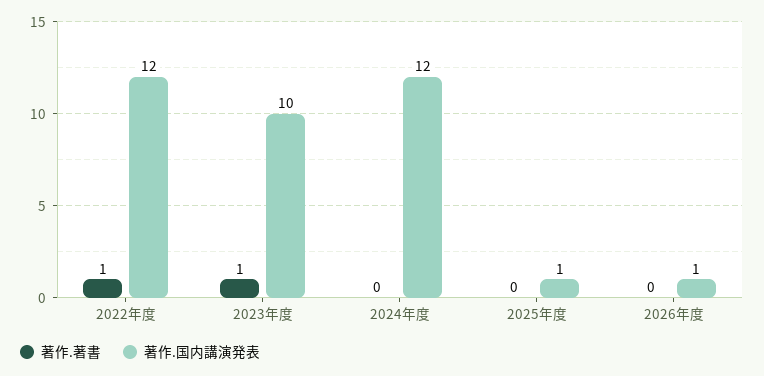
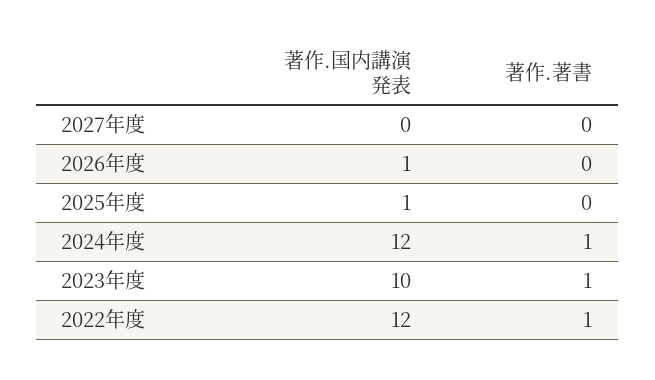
著作.著書, 2024年度: 0 -> 1
著作.国内講演発表, 2027年度: none -> 0
著作.著書, 2027年度: none -> 0

